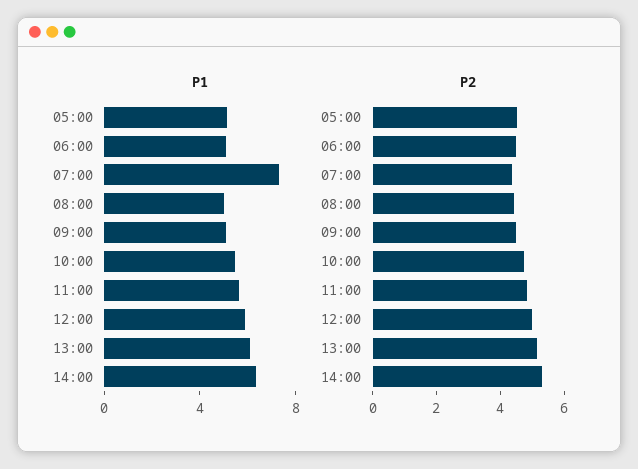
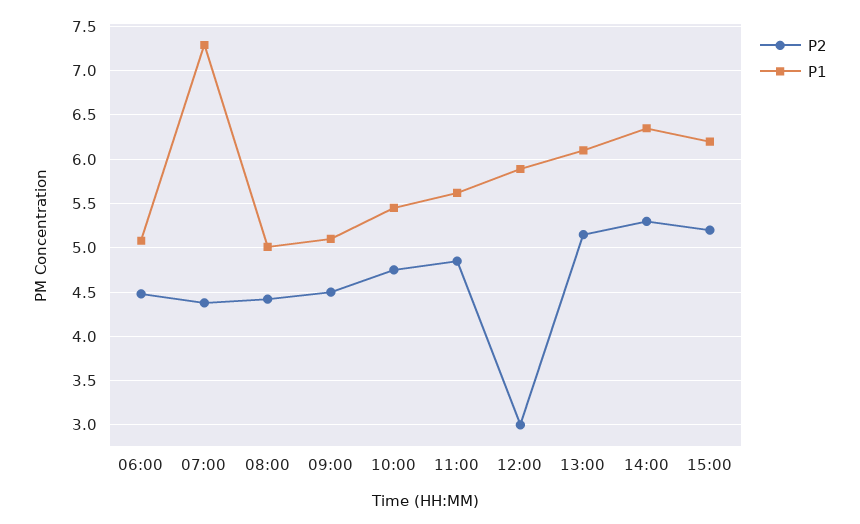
P1, 05:00: 5 -> none
P2, 05:00: 4.5 -> none
P2, 12:00: 5 -> 3
P2, 15:00: none -> 5.2
P1, 15:00: none -> 6.2

